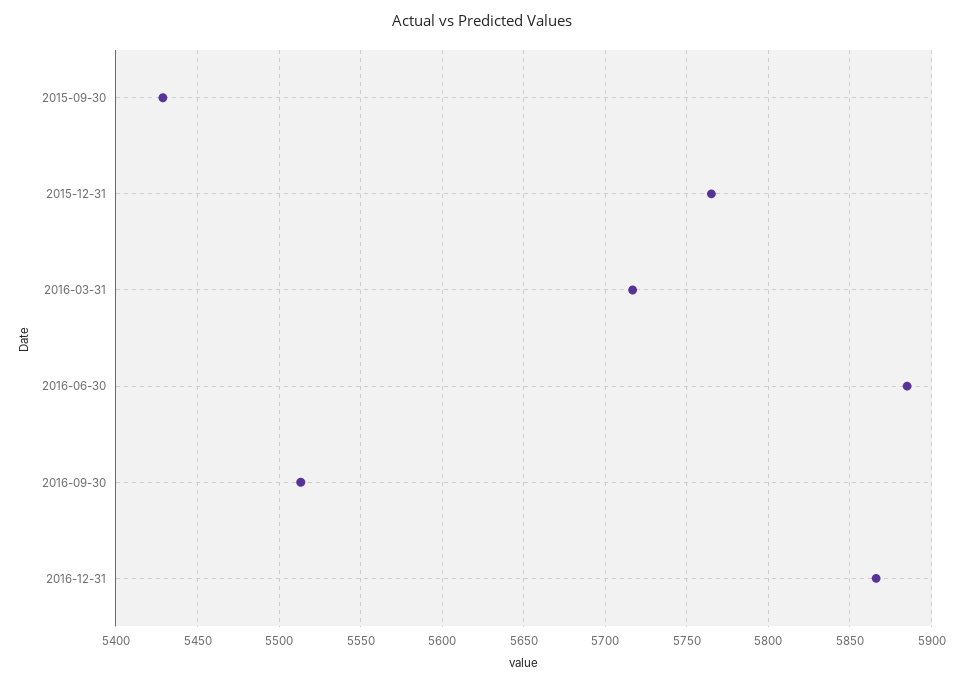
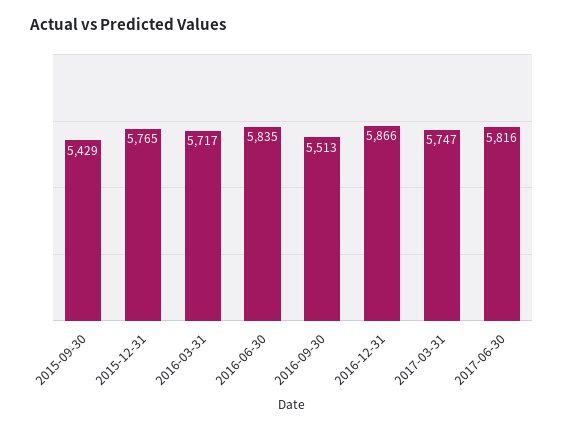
2016-06-30: 5885 -> 5835
2017-03-31: none -> 5747
2017-06-30: none -> 5816

